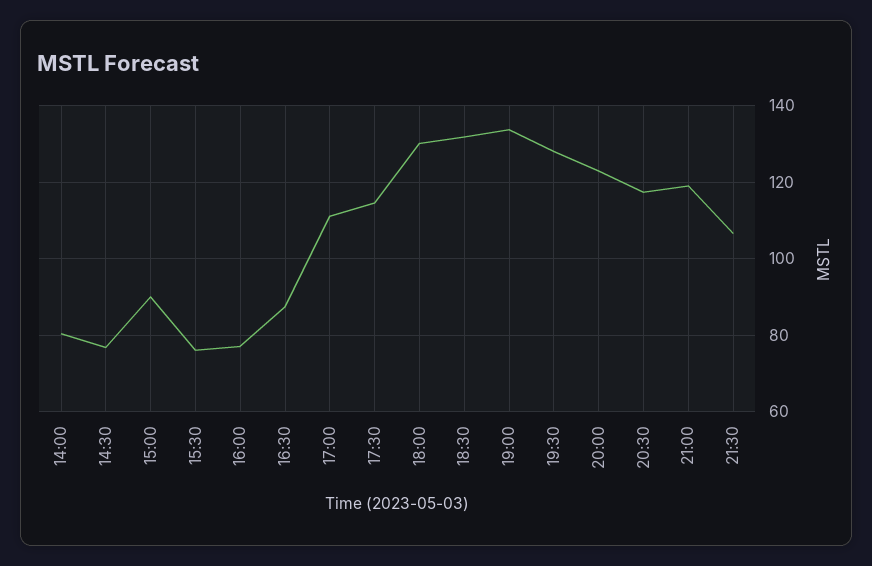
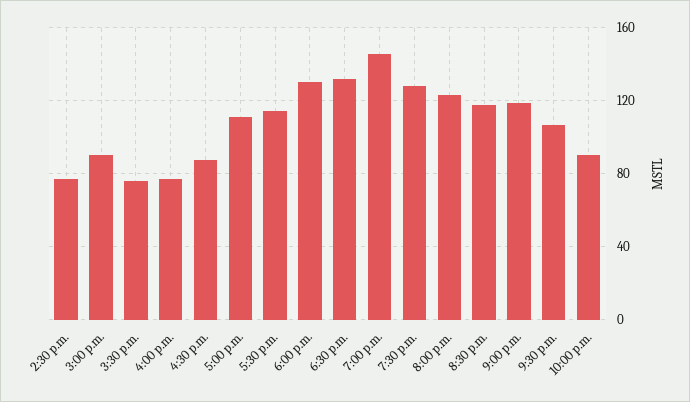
14:00: 80 -> none
19:00: 134 -> 145
10:00 p.m.: none -> 90

